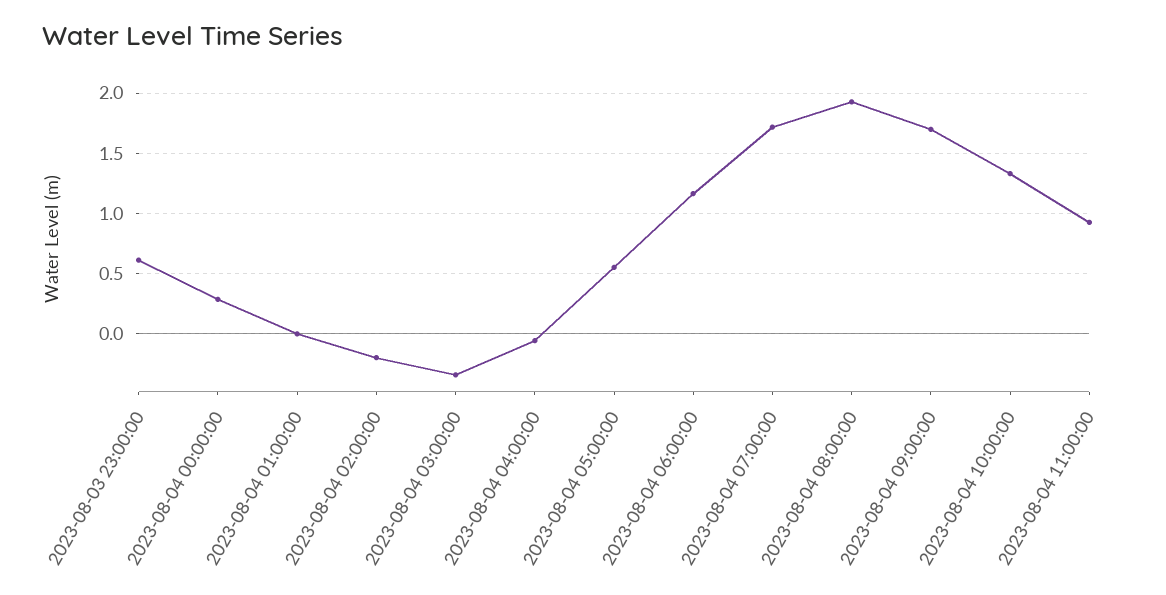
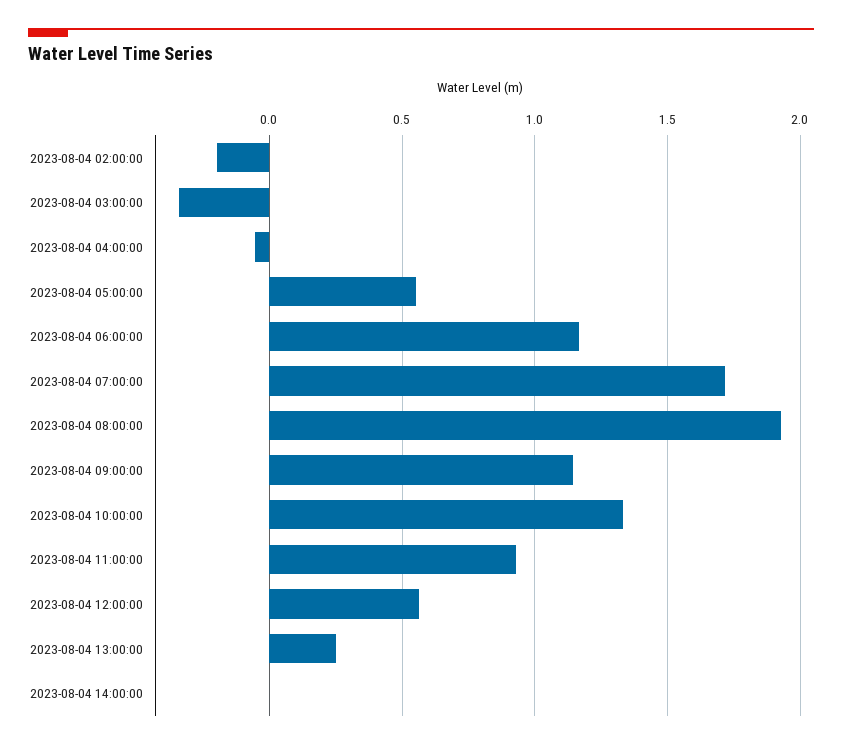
2023-08-03 23:00:00: 0.6 -> none
2023-08-04 00:00:00: 0.3 -> none
2023-08-04 01:00:00: 0 -> none
2023-08-04 09:00:00: 1.7 -> 1.15
2023-08-04 12:00:00: none -> 0.55
2023-08-04 13:00:00: none -> 0.25
2023-08-04 14:00:00: none -> 0

